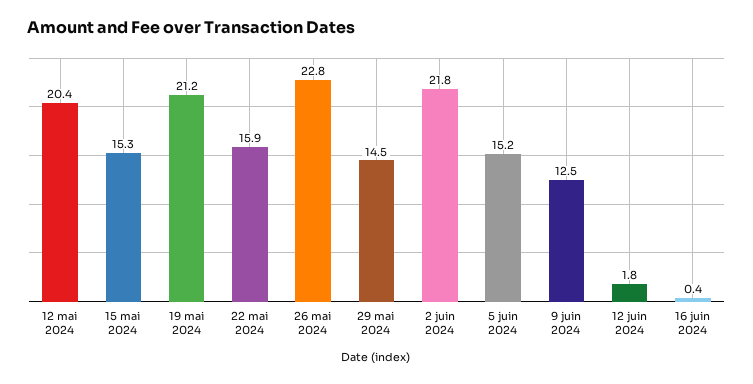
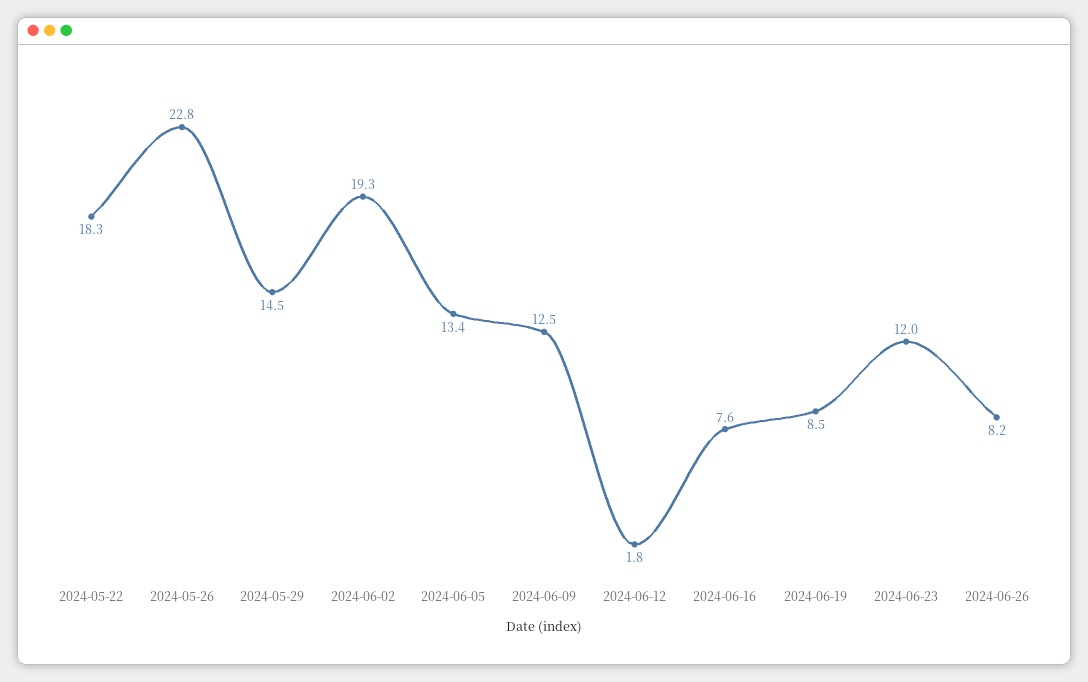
12 mai 2024: 20.4 -> none
15 mai 2024: 15.3 -> none
19 mai 2024: 21.2 -> none
22 mai 2024: 15.9 -> 18.3
2 juin 2024: 21.8 -> 19.3
5 juin 2024: 15.2 -> 13.4
16 juin 2024: 0.4 -> 7.6
2024-06-19: none -> 8.5
2024-06-23: none -> 12
2024-06-26: none -> 8.2

